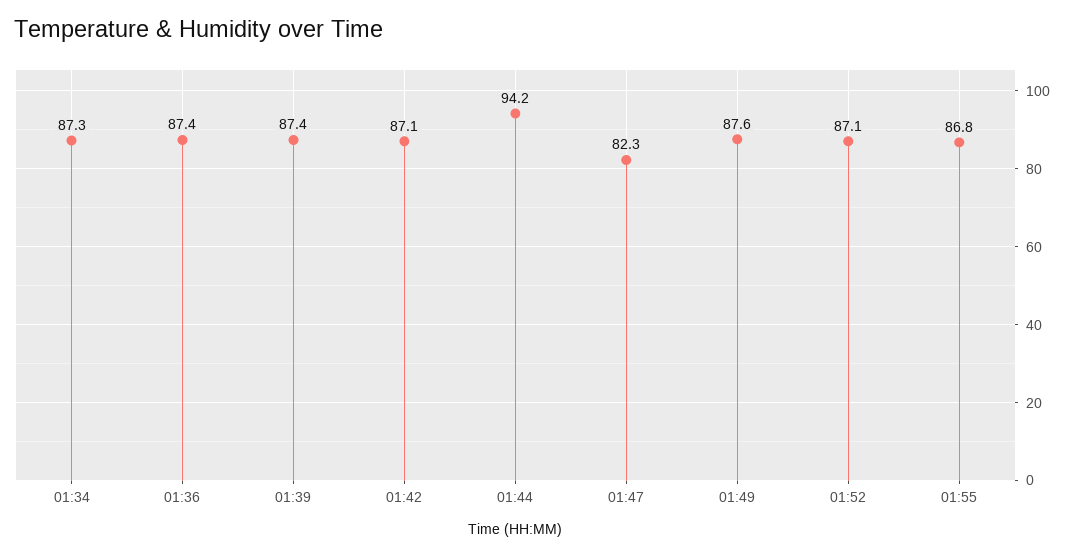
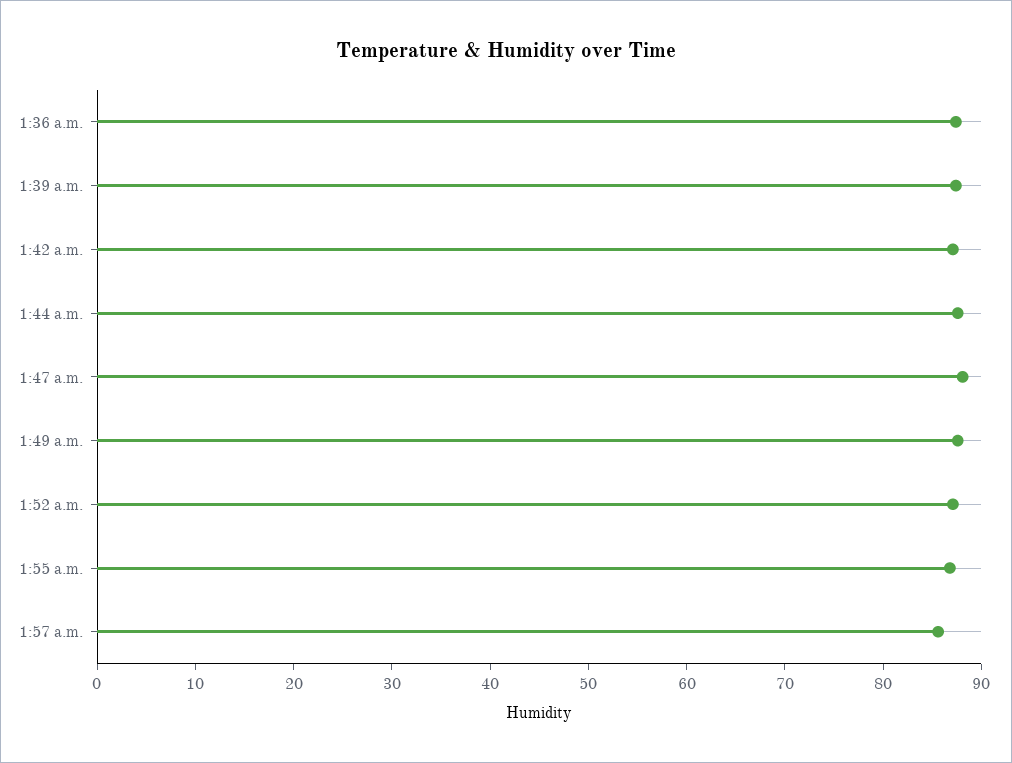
01:34: 87.3 -> none
01:44: 94.2 -> 88
01:47: 82.3 -> 88
1:57 a.m.: none -> 86

